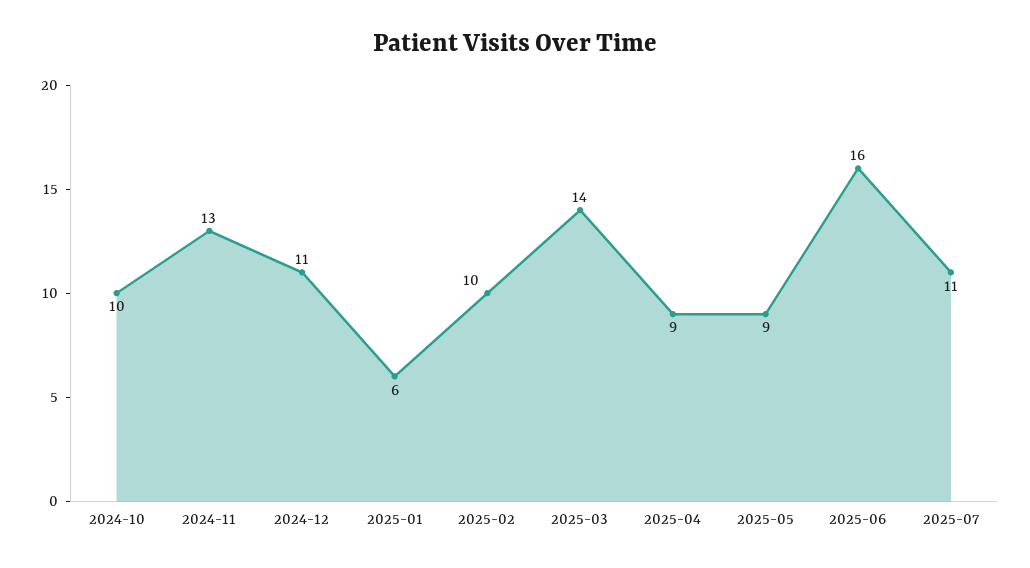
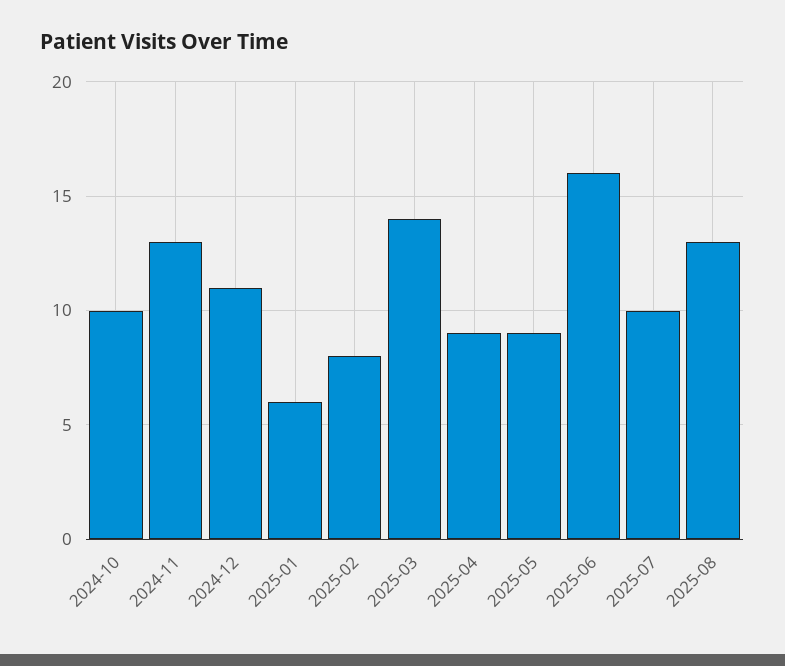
2025-02: 10 -> 8
2025-07: 11 -> 10
2025-08: none -> 13

